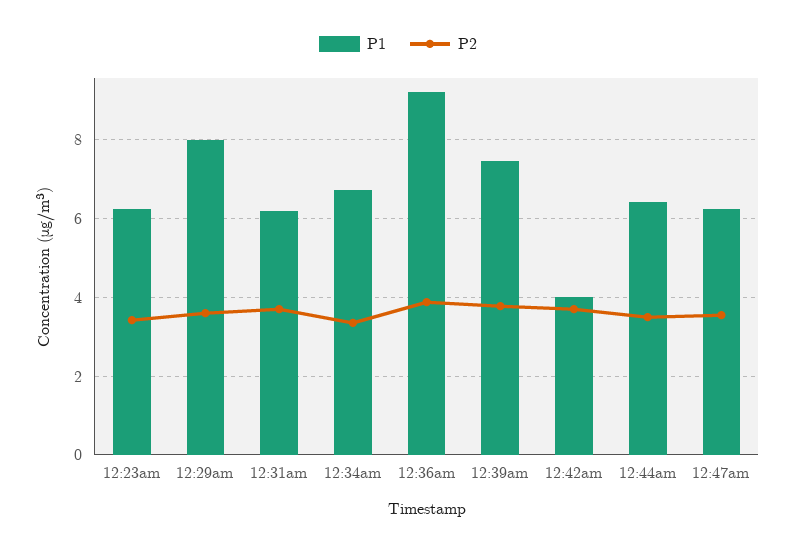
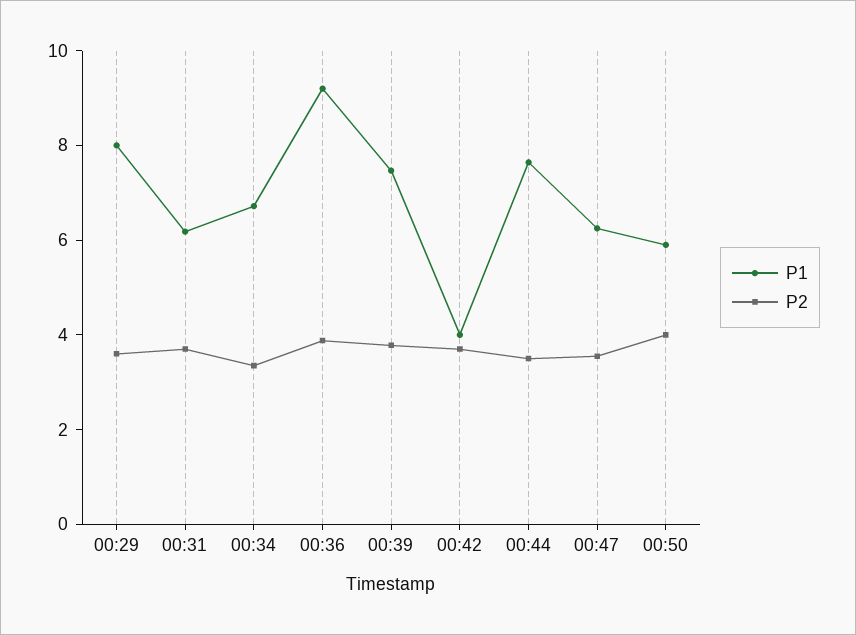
P1, 12:23am: 6.2 -> none
P2, 12:23am: 3.4 -> none
P1, 12:44am: 6.4 -> 7.5
P1, 00:50: none -> 6
P2, 00:50: none -> 4

